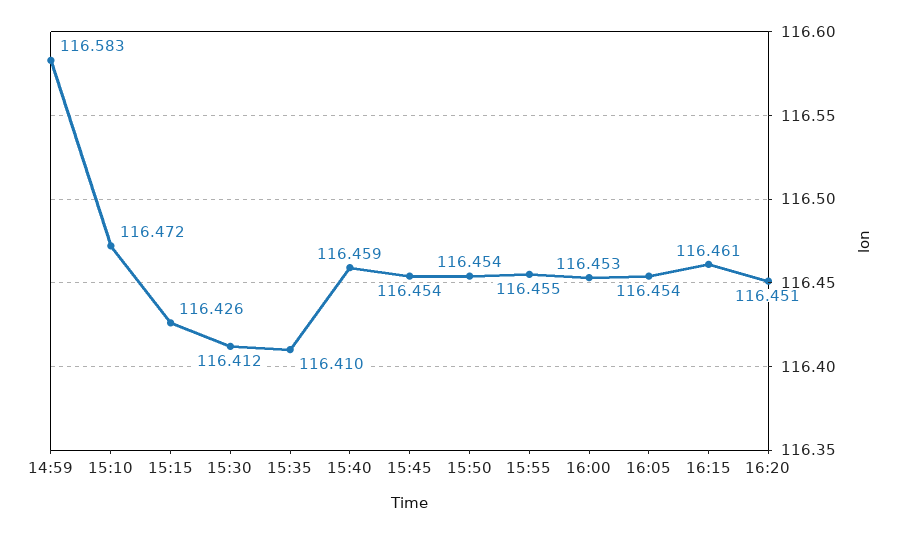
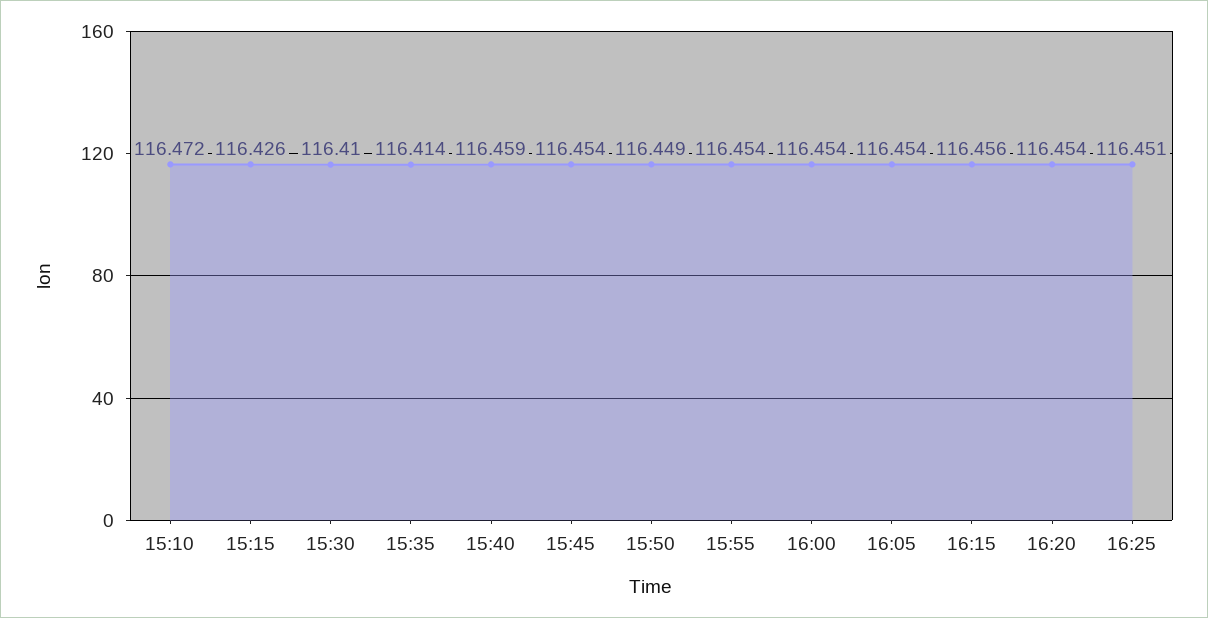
14:59: 116.583 -> none
15:30: 116.412 -> 116.41
15:35: 116.41 -> 116.414
15:50: 116.454 -> 116.449
15:55: 116.455 -> 116.454
16:00: 116.453 -> 116.454
16:15: 116.461 -> 116.456
16:20: 116.451 -> 116.454
16:25: none -> 116.451

